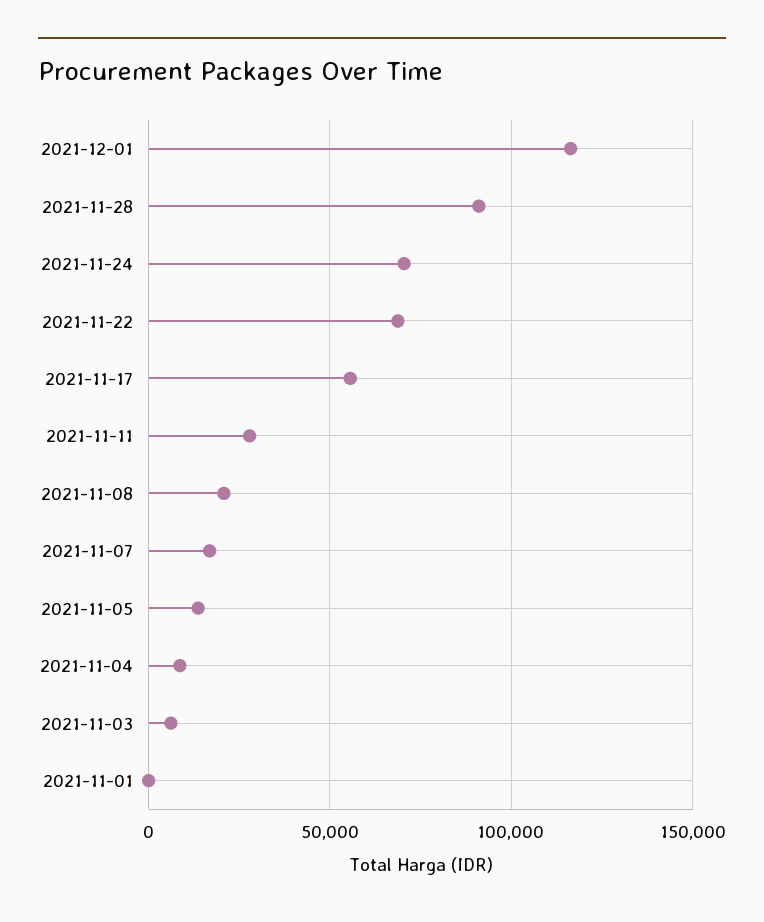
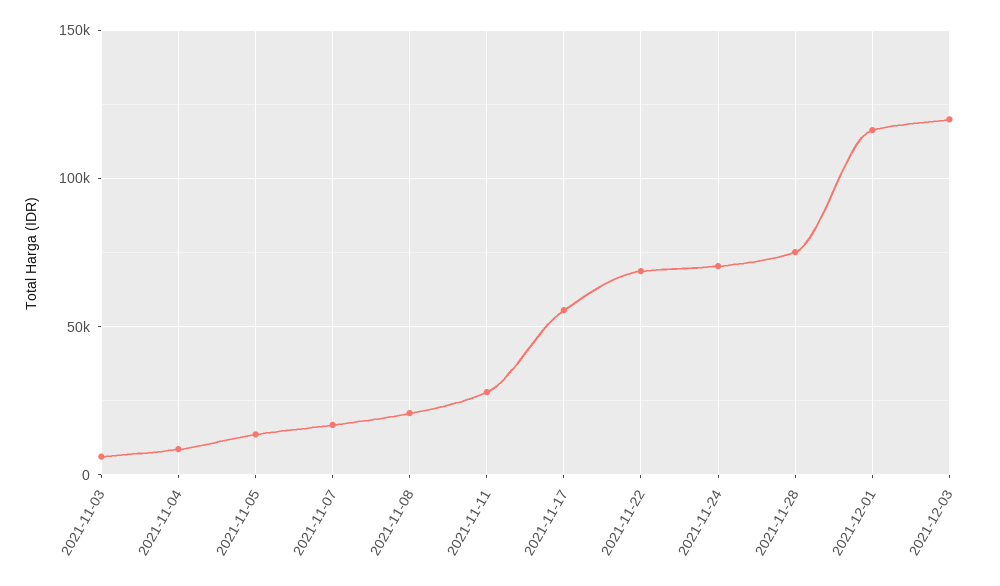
2021-11-28: 90000 -> 75000
2021-11-01: 0 -> none
2021-12-03: none -> 120000

